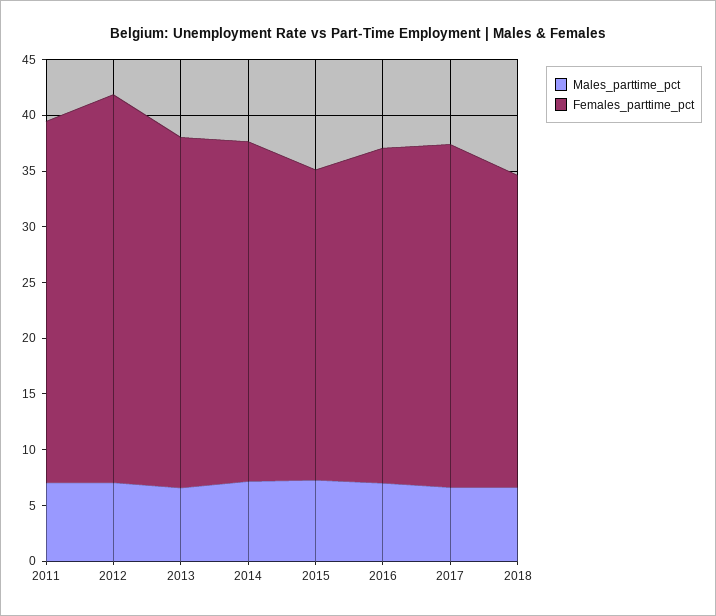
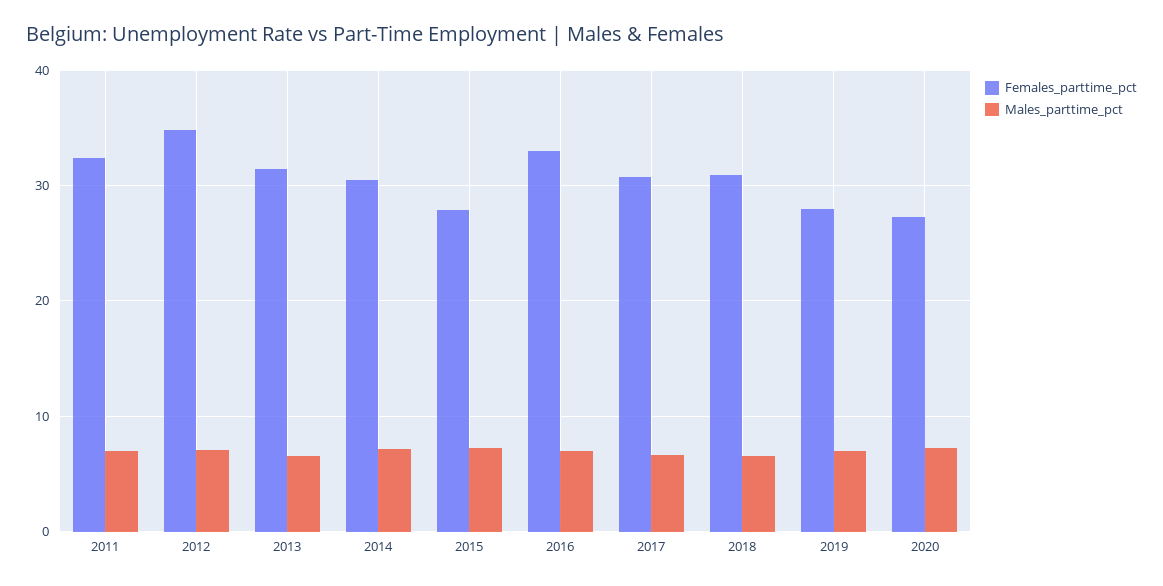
Females_parttime_pct, 2016: 30 -> 33
Females_parttime_pct, 2018: 28 -> 31
Females_parttime_pct, 2019: none -> 28
Males_parttime_pct, 2019: none -> 7
Females_parttime_pct, 2020: none -> 27
Males_parttime_pct, 2020: none -> 7

